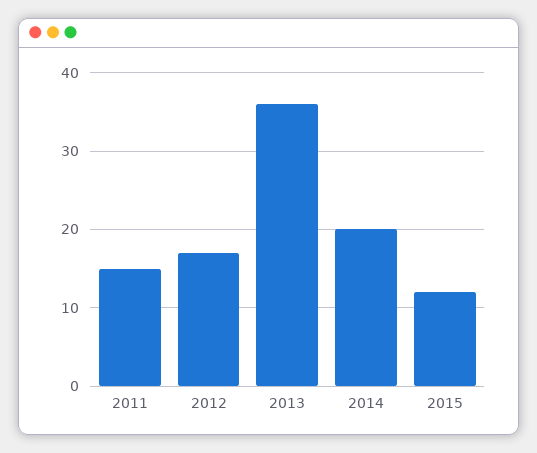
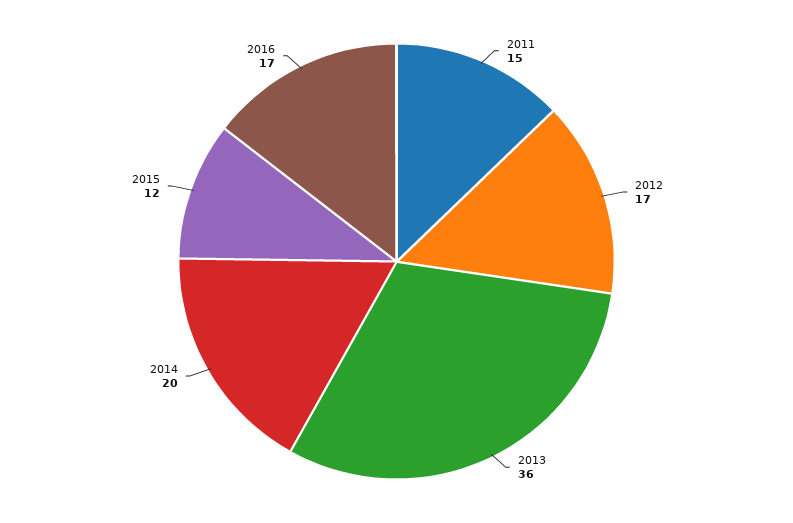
2016: none -> 17

